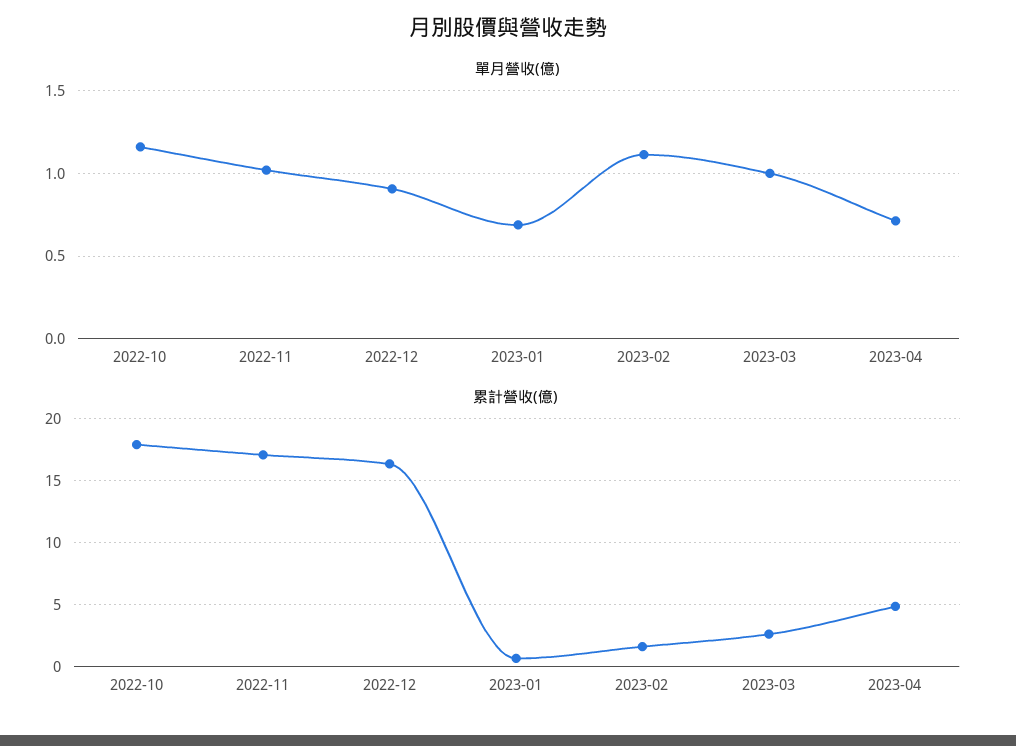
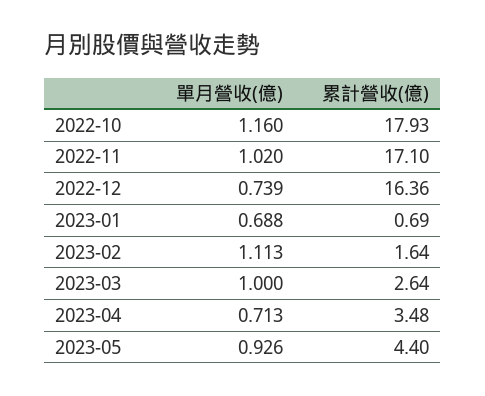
單月營收(億), 2022-12: 0.9 -> 0.739
累計營收(億), 2023-04: 5 -> 3.48
單月營收(億), 2023-05: none -> 0.926
累計營收(億), 2023-05: none -> 4.4

